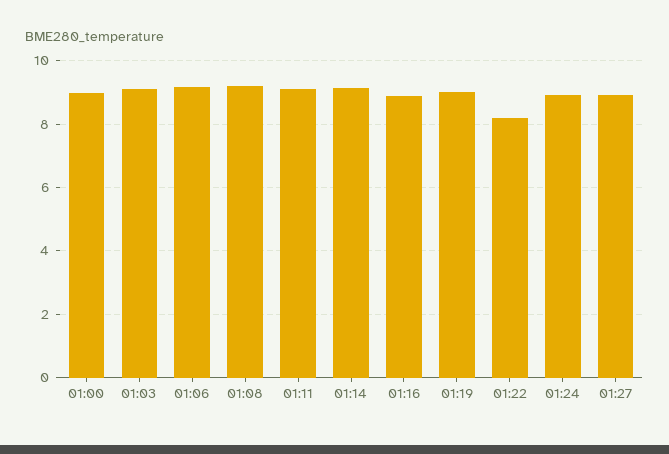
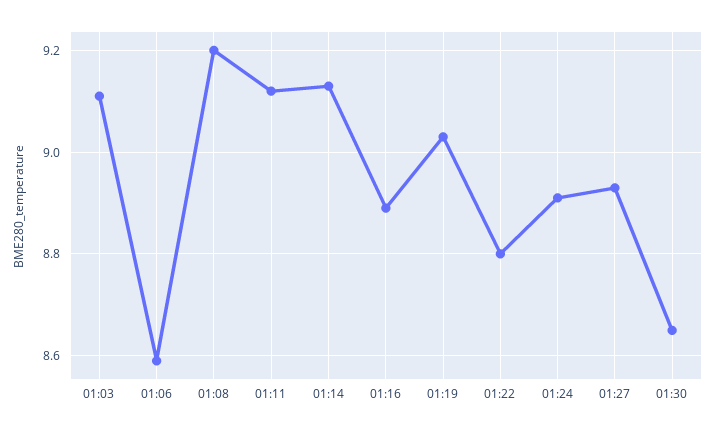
01:00: 9 -> none
01:06: 9.2 -> 8.6
01:22: 8.2 -> 8.8
01:30: none -> 8.65

